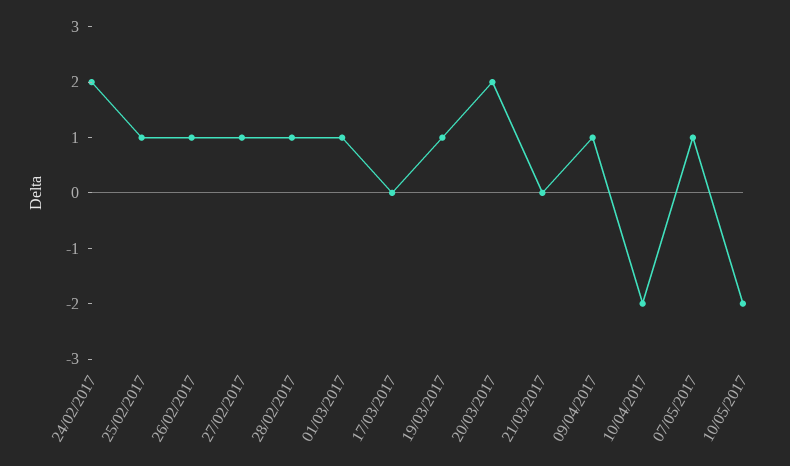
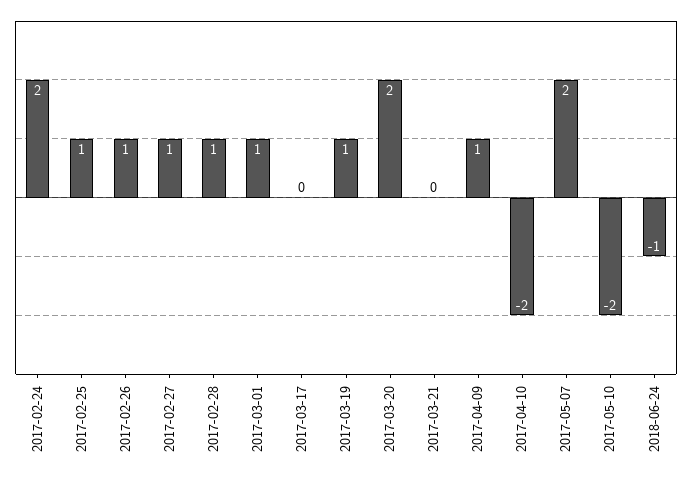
07/05/2017: 1 -> 2
2018-06-24: none -> -1

